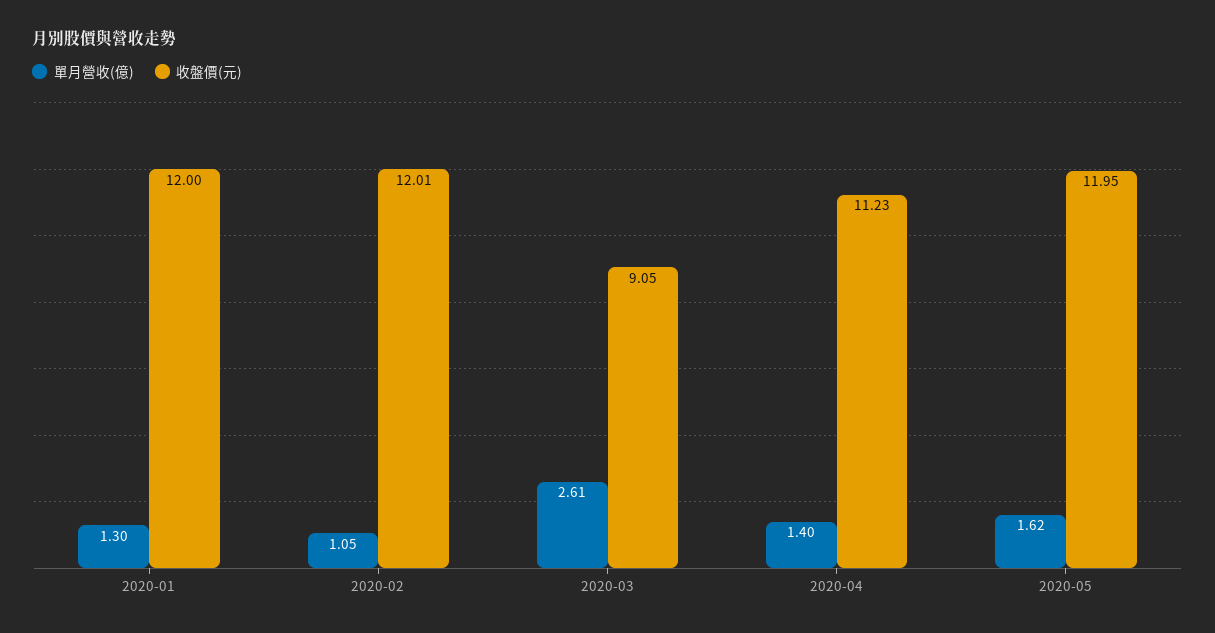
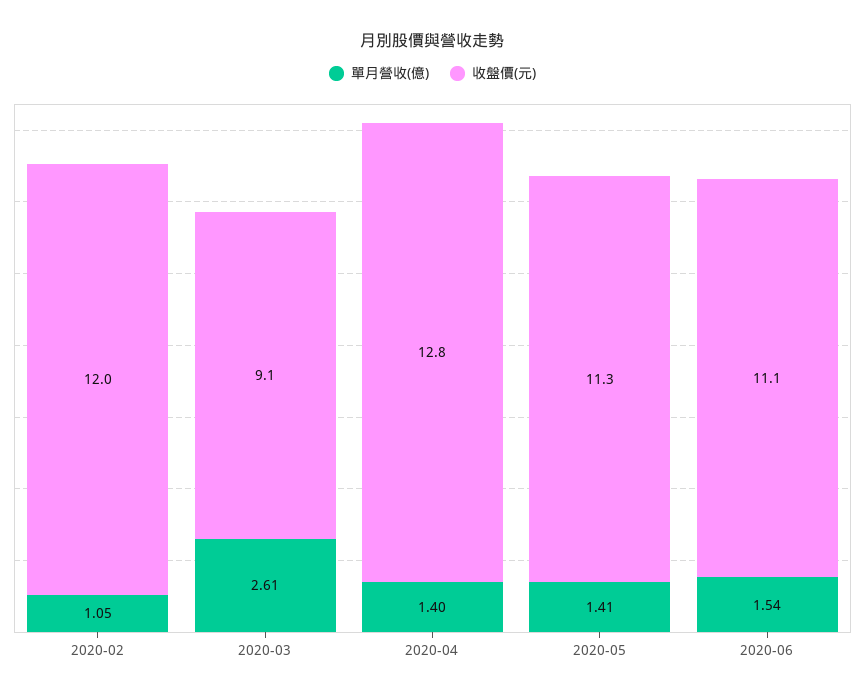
單月營收(億), 2020-01: 1.3 -> none
收盤價(元), 2020-01: 12 -> none
收盤價(元), 2020-04: 11.23 -> 12.8
單月營收(億), 2020-05: 1.62 -> 1.41
收盤價(元), 2020-05: 11.95 -> 11.3
單月營收(億), 2020-06: none -> 1.54
收盤價(元), 2020-06: none -> 11.1

